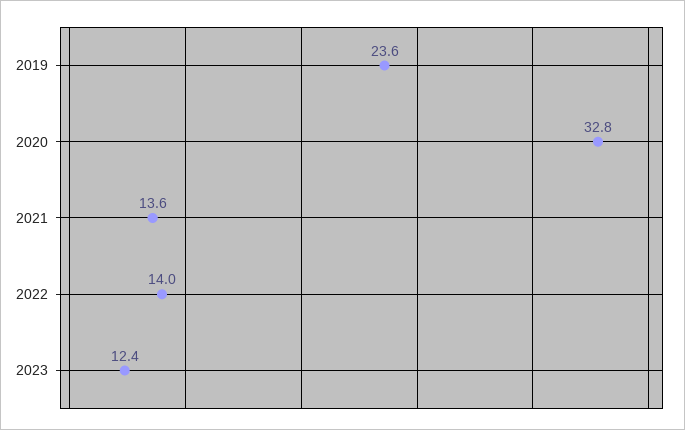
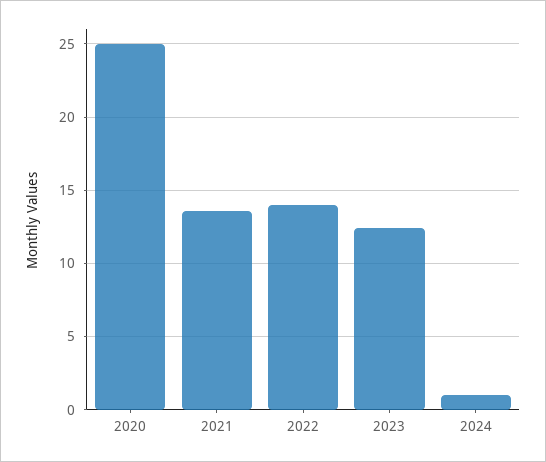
2019: 23.6 -> none
2020: 32.8 -> 25
2024: none -> 1

